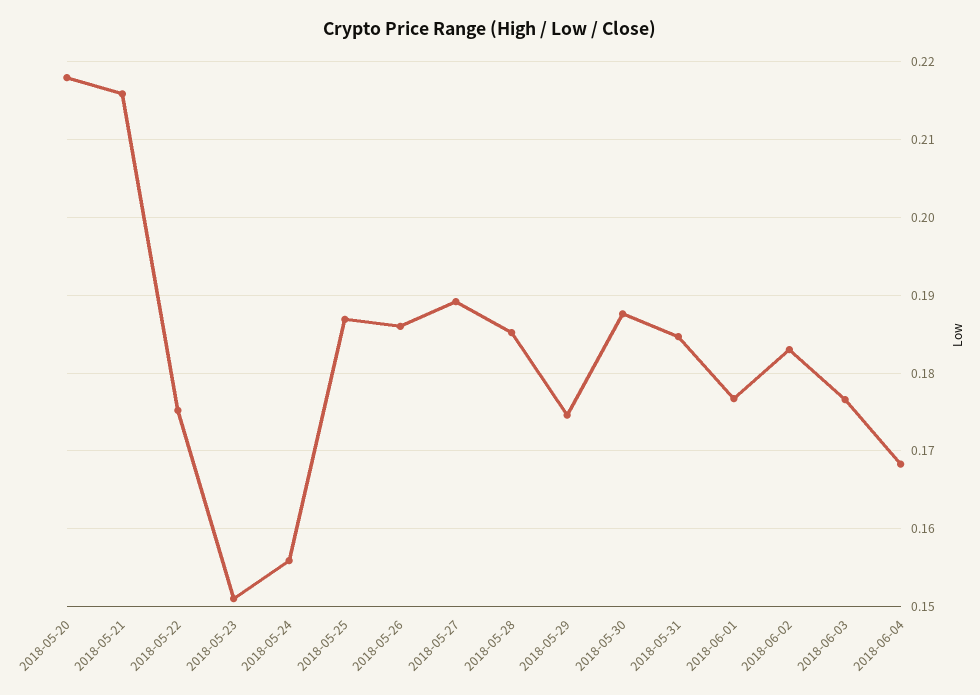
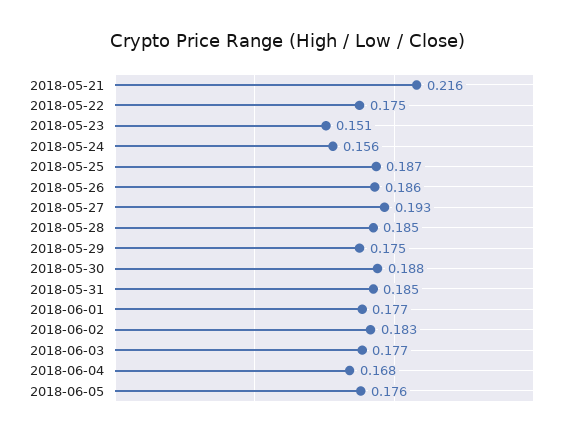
2018-05-20: 0.218 -> none
2018-05-27: 0.189 -> 0.193
2018-06-05: none -> 0.176

